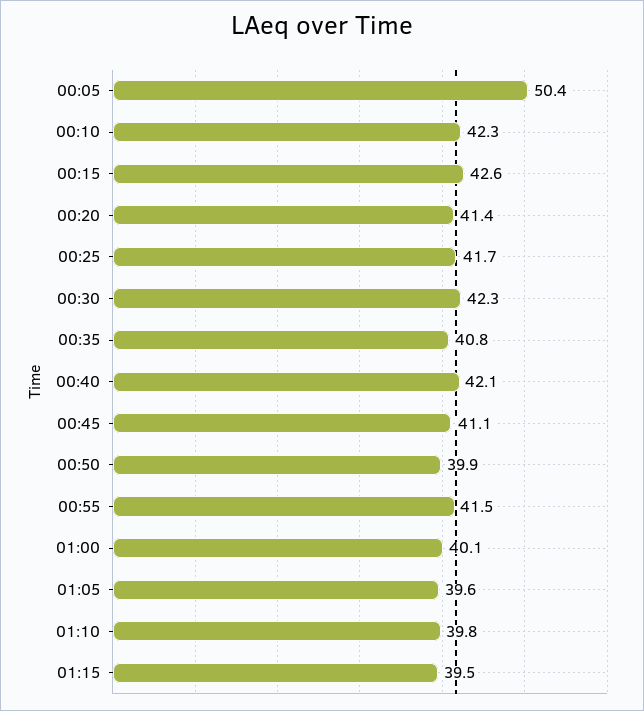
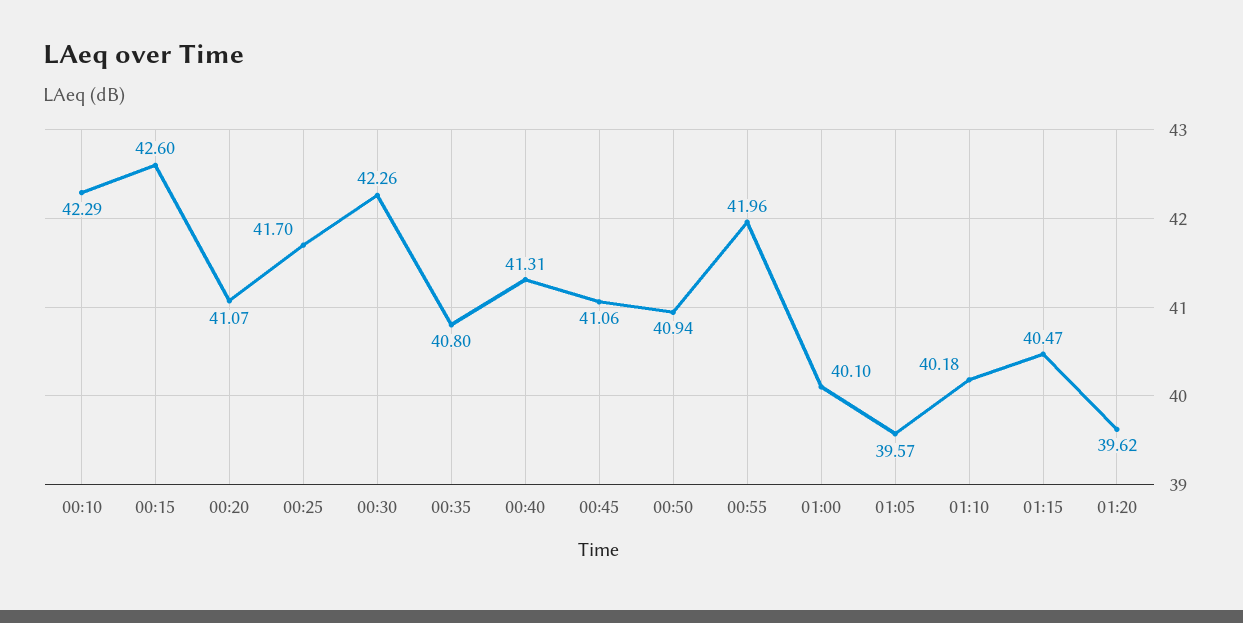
00:05: 50.4 -> none
00:20: 41.4 -> 41.07
00:40: 42.1 -> 41.31
00:50: 39.9 -> 40.94
00:55: 41.5 -> 41.96
01:10: 39.8 -> 40.18
01:15: 39.5 -> 40.47
01:20: none -> 39.62

